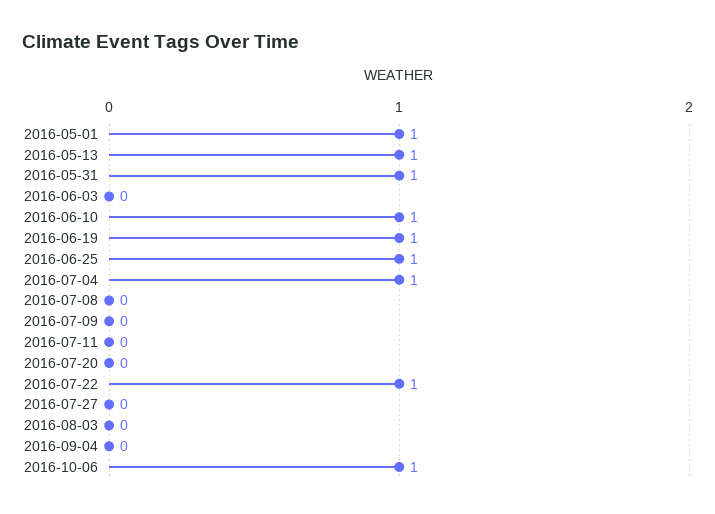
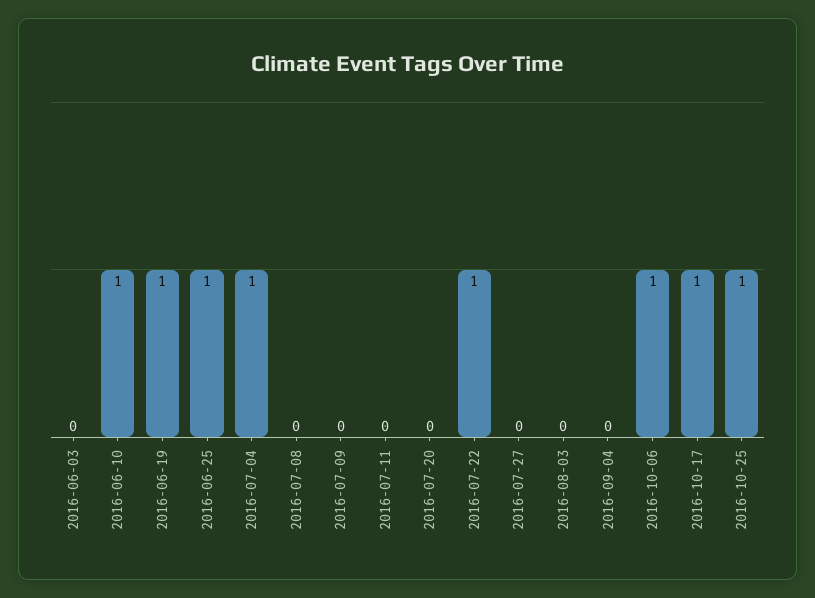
2016-05-01: 1 -> none
2016-05-13: 1 -> none
2016-05-31: 1 -> none
2016-10-17: none -> 1
2016-10-25: none -> 1

